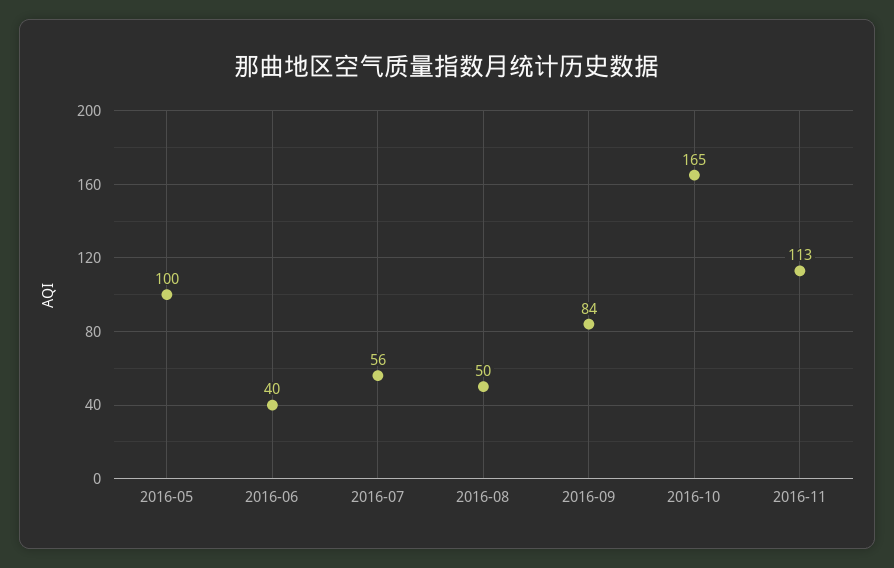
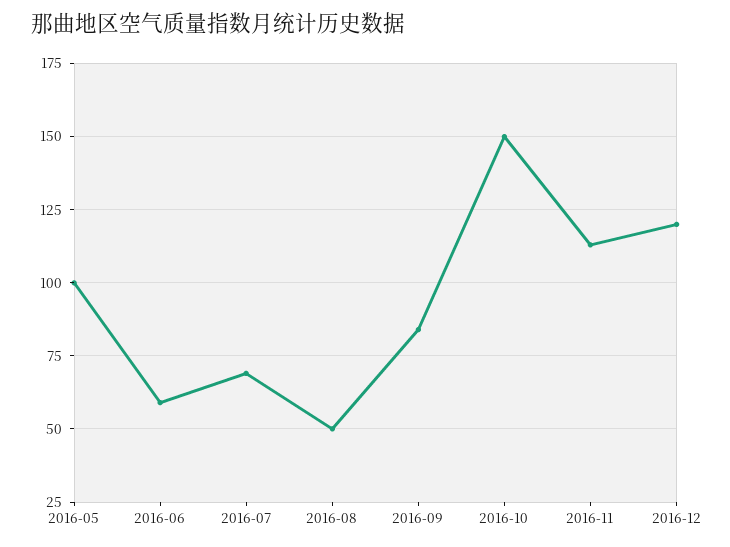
2016-06: 40 -> 60
2016-07: 56 -> 70
2016-10: 165 -> 150
2016-12: none -> 120

